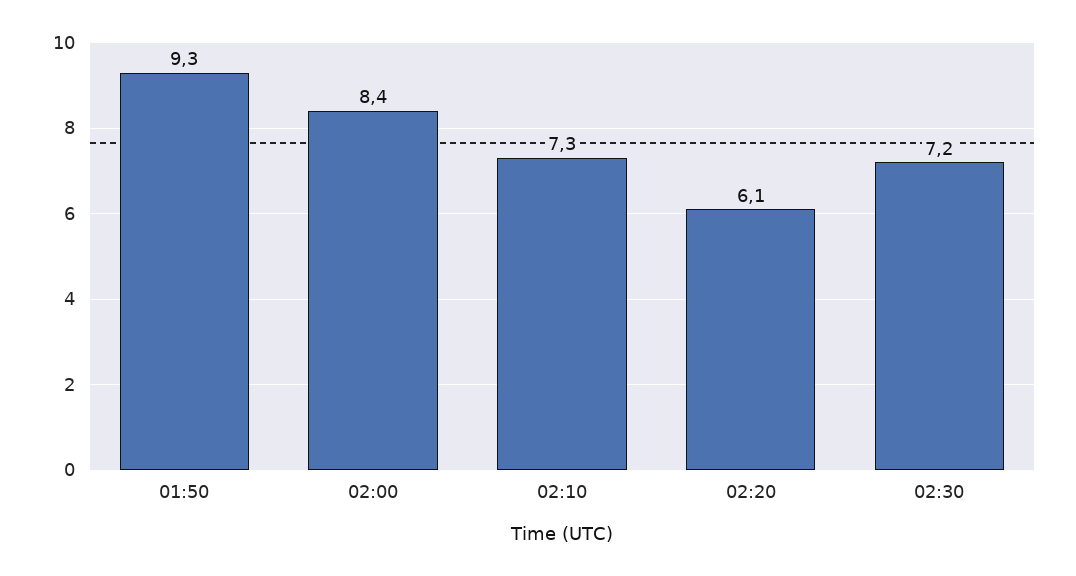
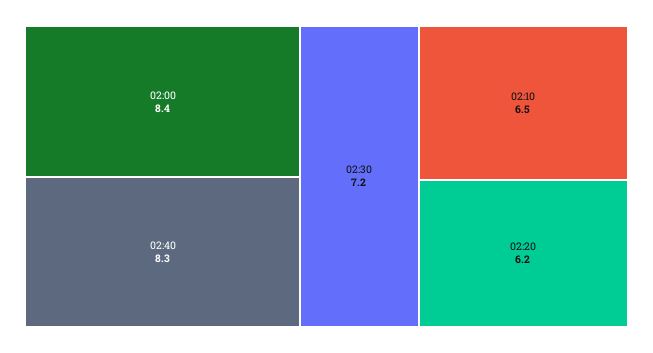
01:50: 9.3 -> none
02:10: 7.3 -> 6.5
02:20: 6.1 -> 6.2
02:40: none -> 8.3

